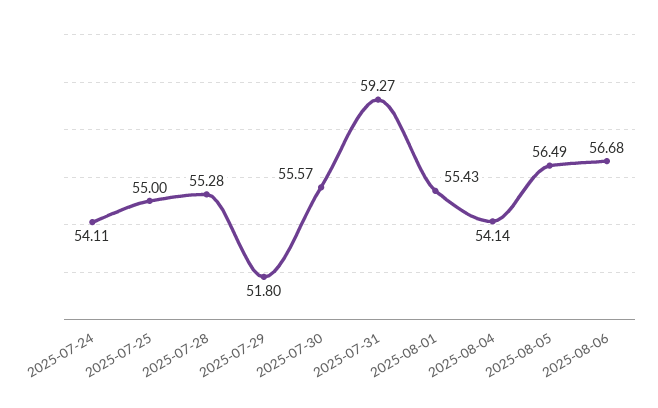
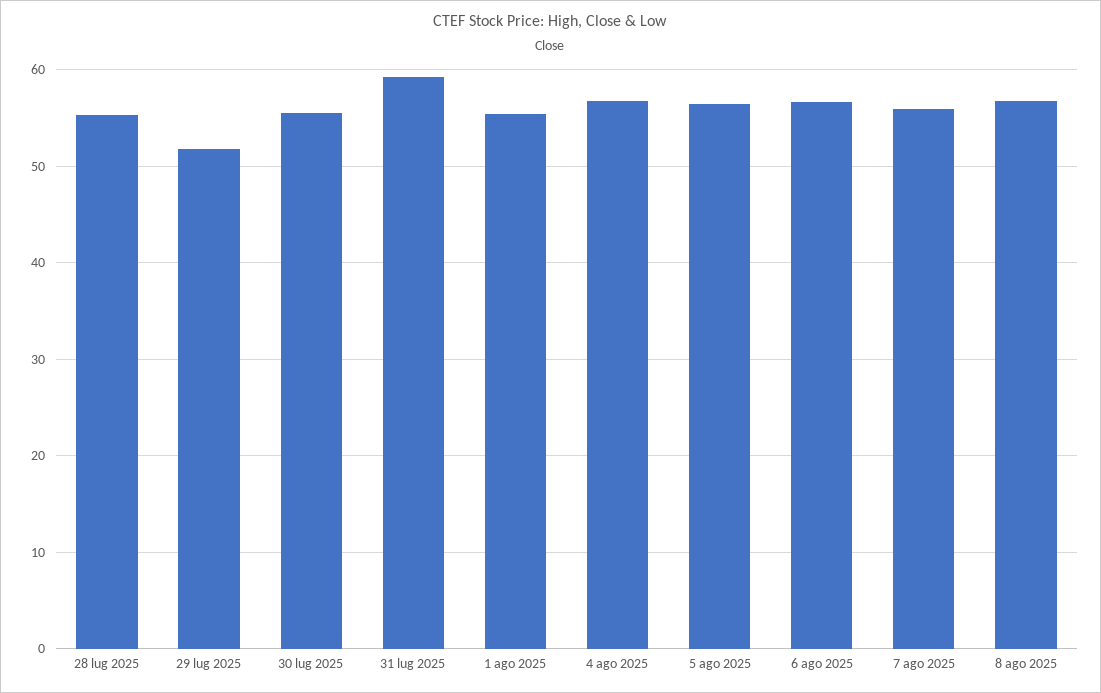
2025-07-24: 54.11 -> none
2025-07-25: 55 -> none
2025-08-04: 54.14 -> 57
7 ago 2025: none -> 56
8 ago 2025: none -> 57

